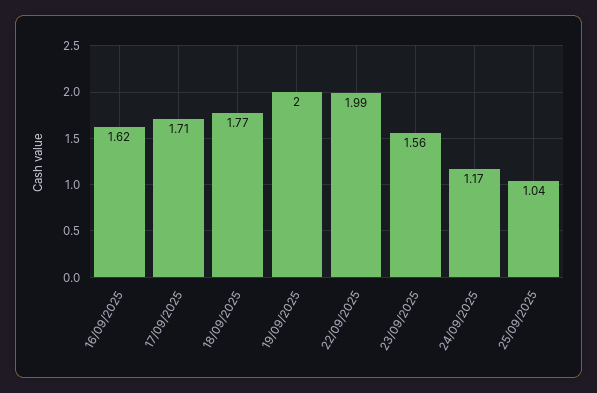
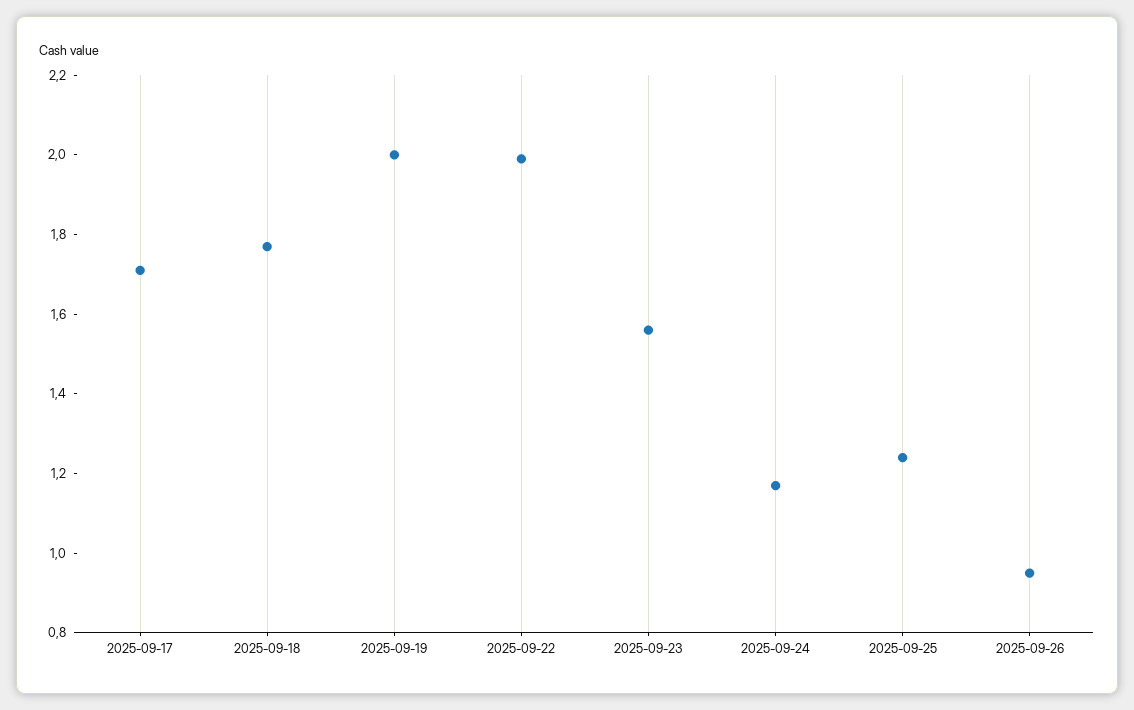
16/09/2025: 1.62 -> none
25/09/2025: 1.04 -> 1.25
2025-09-26: none -> 0.95

